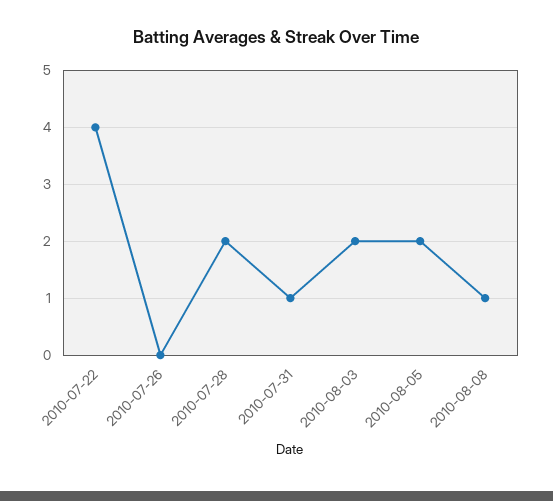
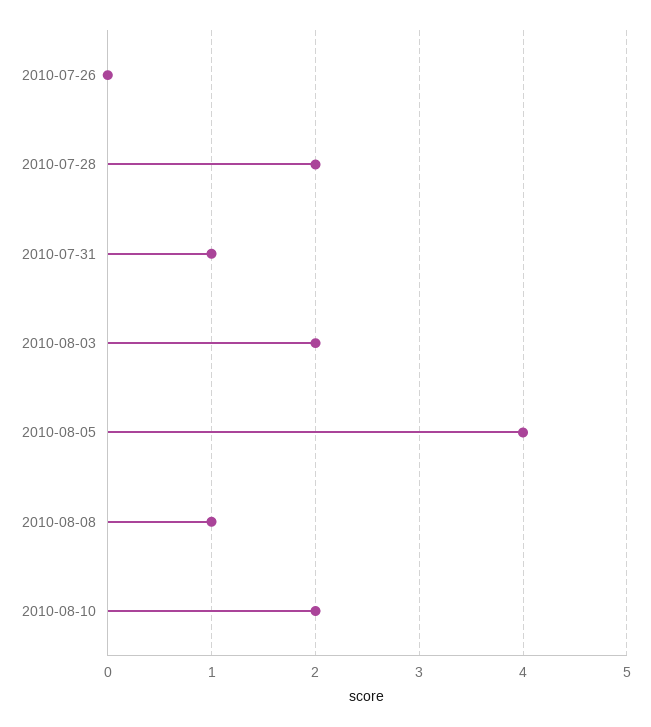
2010-07-22: 4 -> none
2010-08-05: 2 -> 4
2010-08-10: none -> 2

